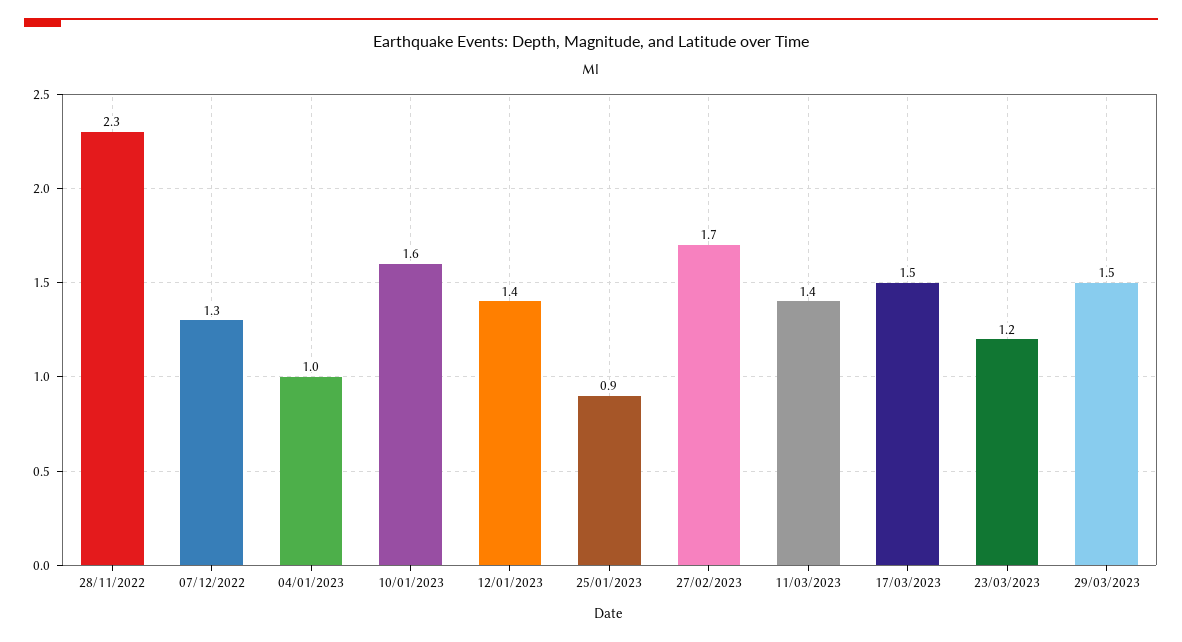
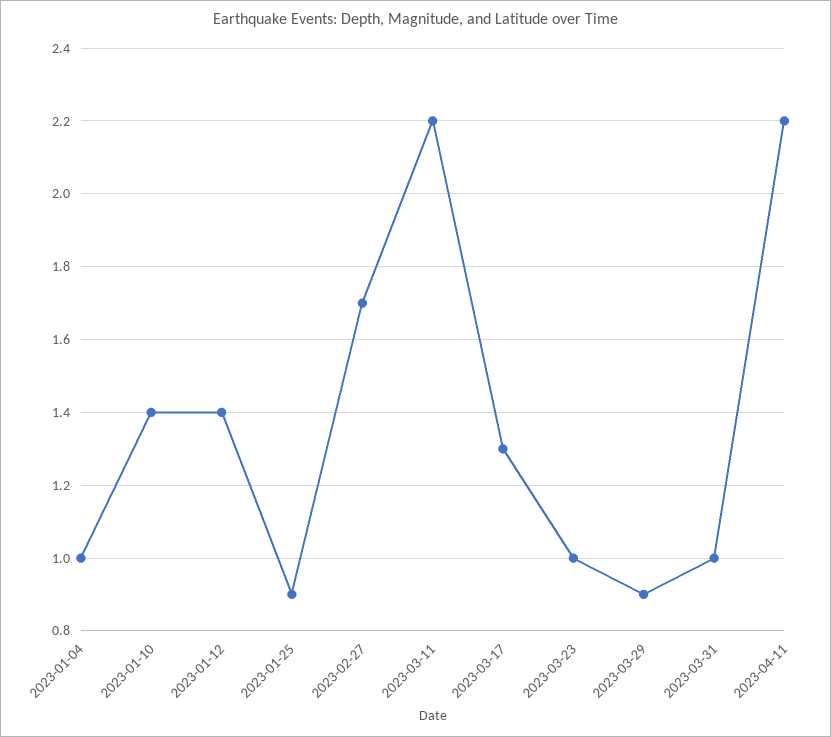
28/11/2022: 2.3 -> none
07/12/2022: 1.3 -> none
10/01/2023: 1.6 -> 1.4
11/03/2023: 1.4 -> 2.2
17/03/2023: 1.5 -> 1.3
23/03/2023: 1.2 -> 1
29/03/2023: 1.5 -> 0.9
2023-03-31: none -> 1
2023-04-11: none -> 2.2

